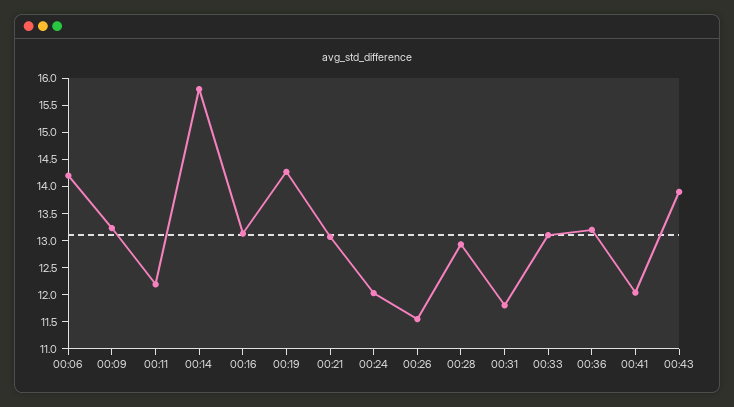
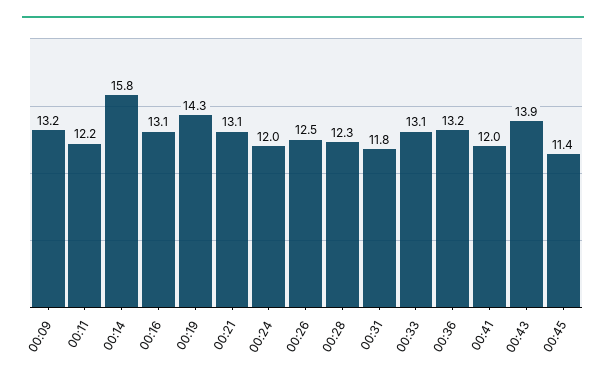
00:06: 14.25 -> none
00:26: 11.5 -> 12.5
00:28: 13 -> 12.3
00:45: none -> 11.4

